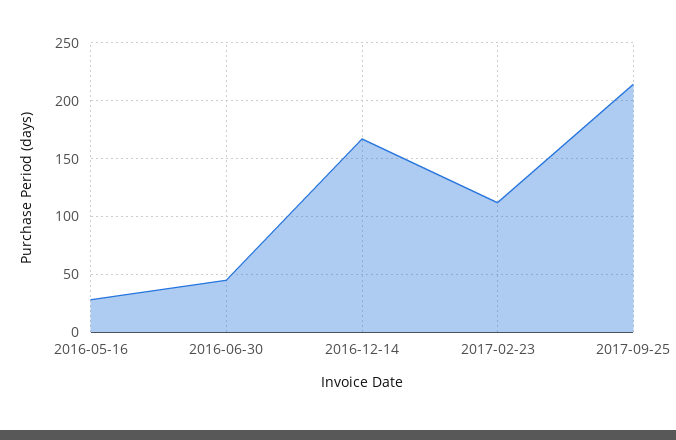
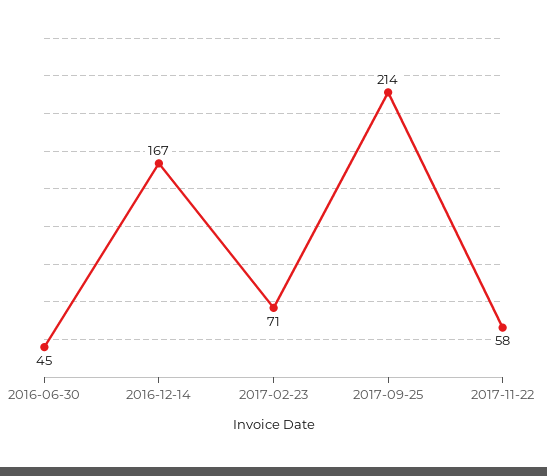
2016-05-16: 30 -> none
2017-02-23: 110 -> 71
2017-11-22: none -> 58

